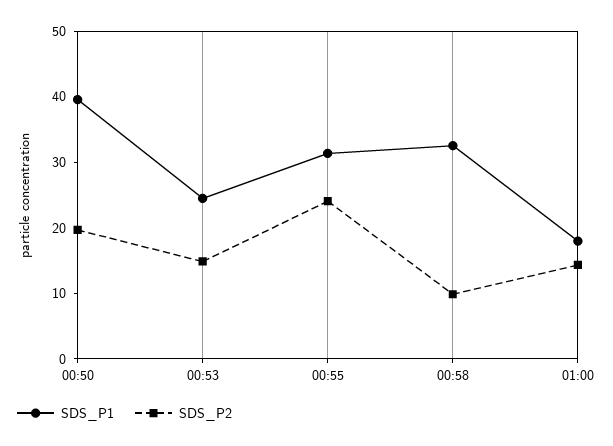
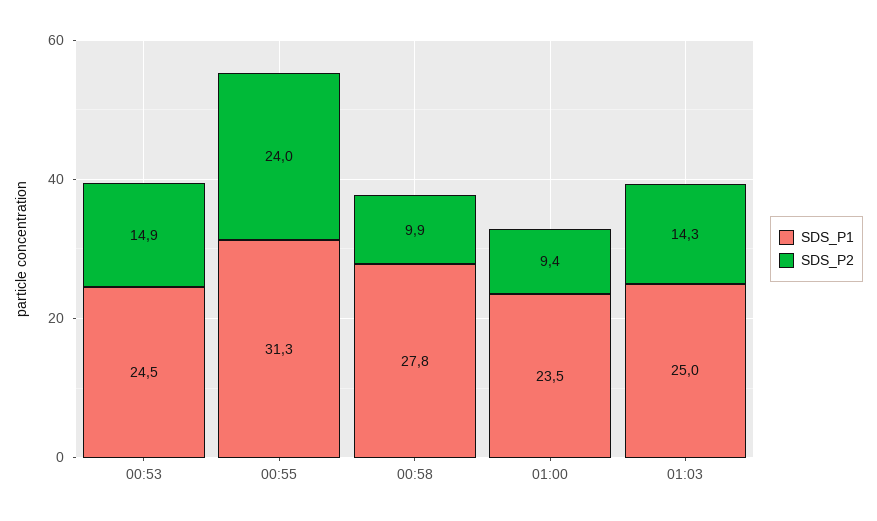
SDS_P1, 00:50: 40 -> none
SDS_P2, 00:50: 20 -> none
SDS_P1, 00:58: 32 -> 27.8
SDS_P1, 01:00: 18 -> 23.5
SDS_P2, 01:00: 14 -> 9.4
SDS_P1, 01:03: none -> 25
SDS_P2, 01:03: none -> 14.3

